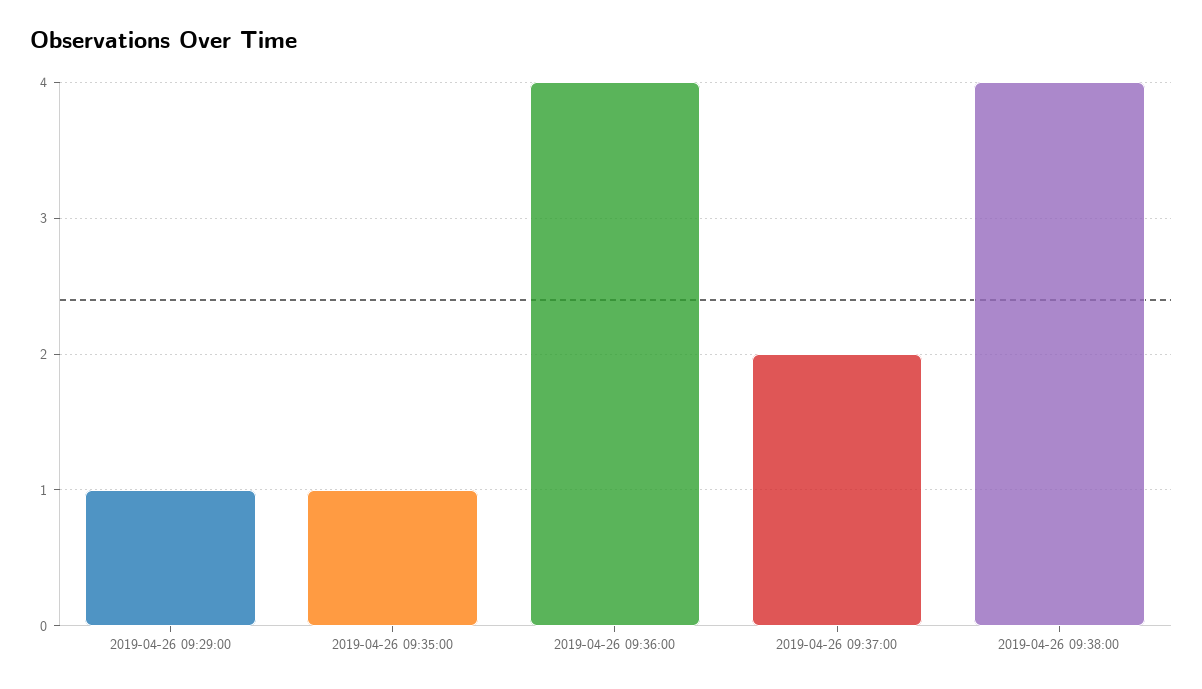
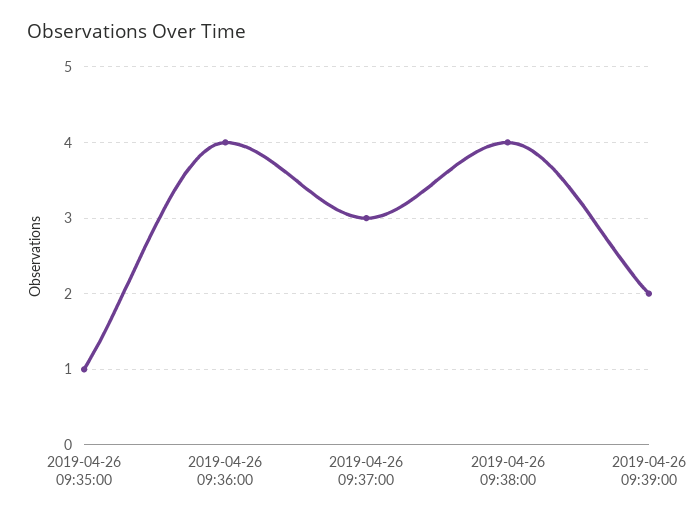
2019-04-26 09:29:00: 1 -> none
2019-04-26 09:37:00: 2 -> 3
2019-04-26 09:39:00: none -> 2

